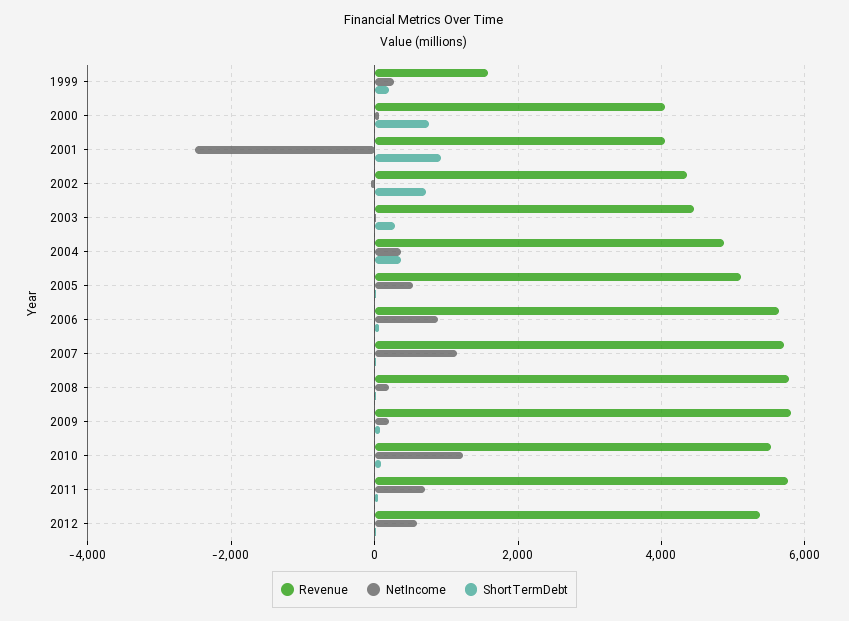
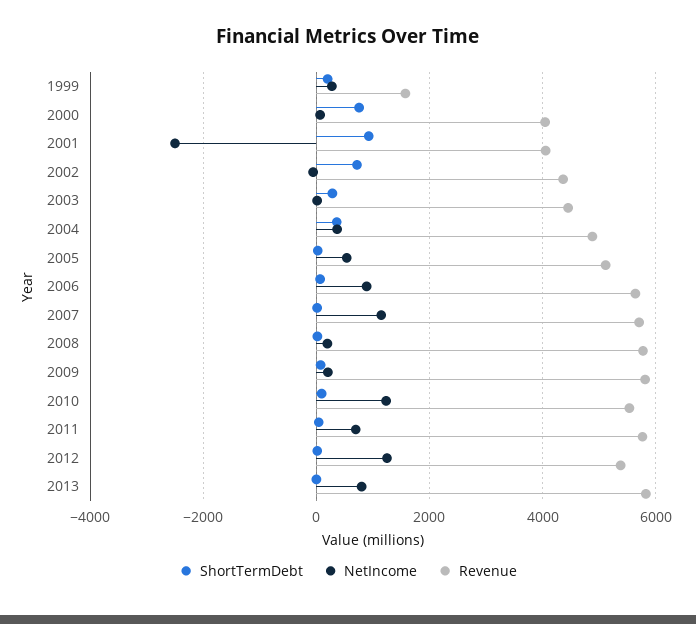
NetIncome, 2012: 600 -> 1200
ShortTermDebt, 2013: none -> 0
NetIncome, 2013: none -> 800
Revenue, 2013: none -> 5800

